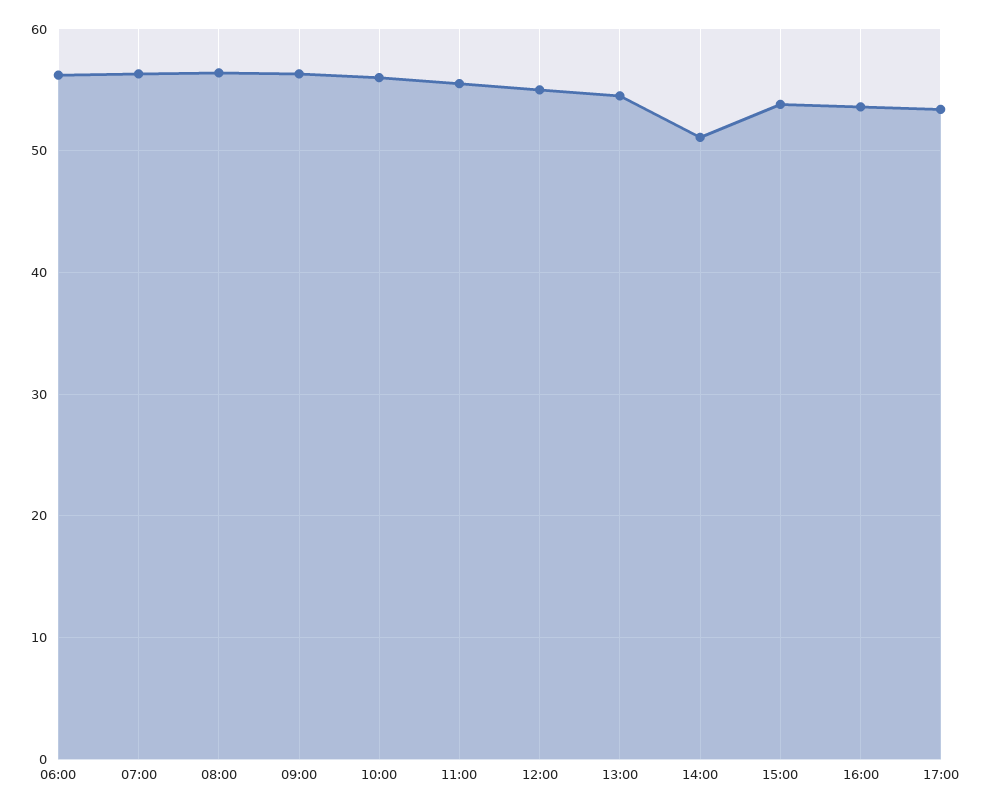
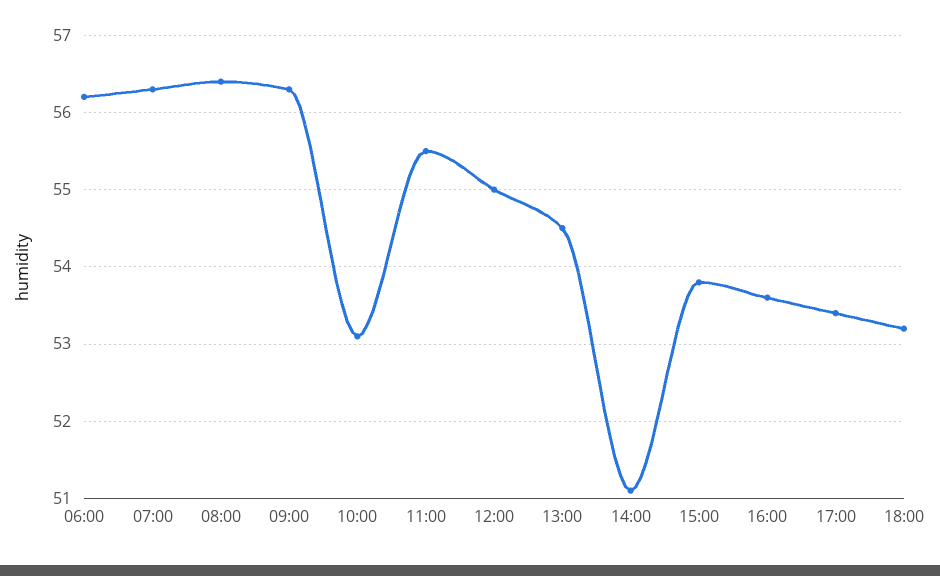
10:00: 56 -> 53.1
18:00: none -> 53.2

